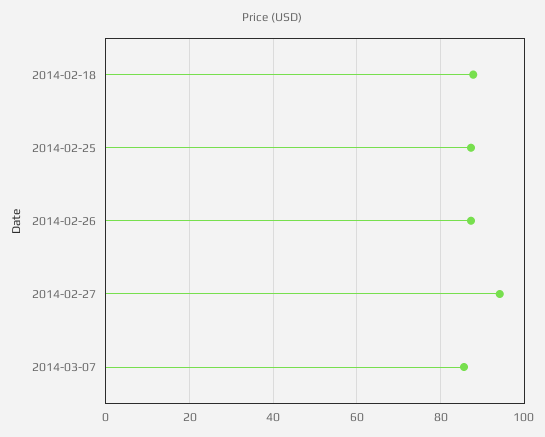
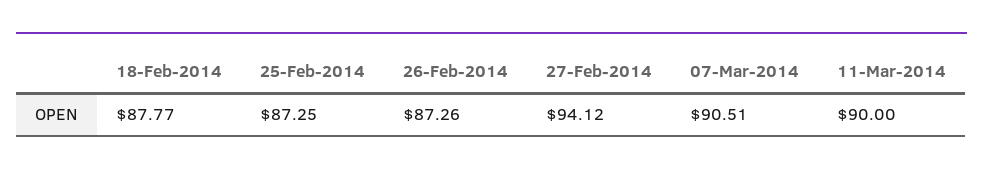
2014-03-07: 86 -> 90.51
11-Mar-2014: none -> 90

